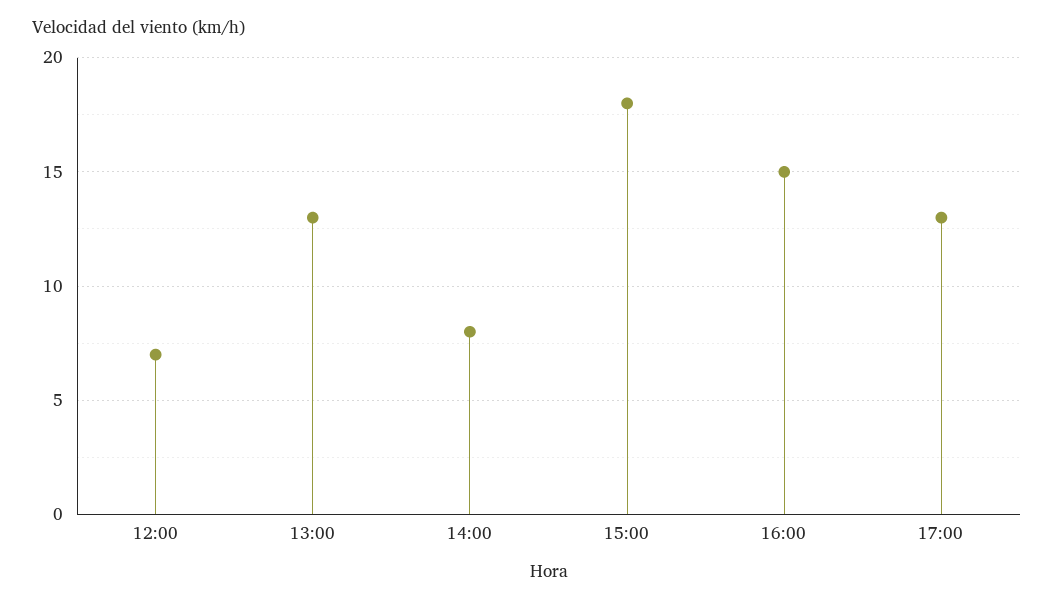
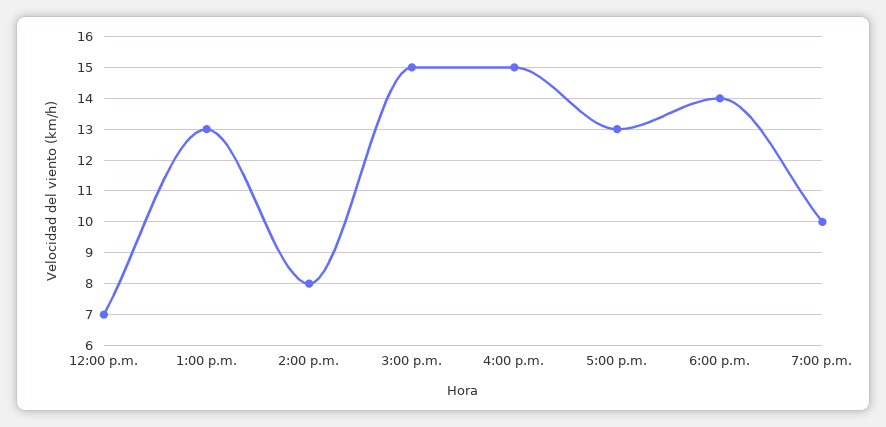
15:00: 18 -> 15
6:00 p.m.: none -> 14
7:00 p.m.: none -> 10

